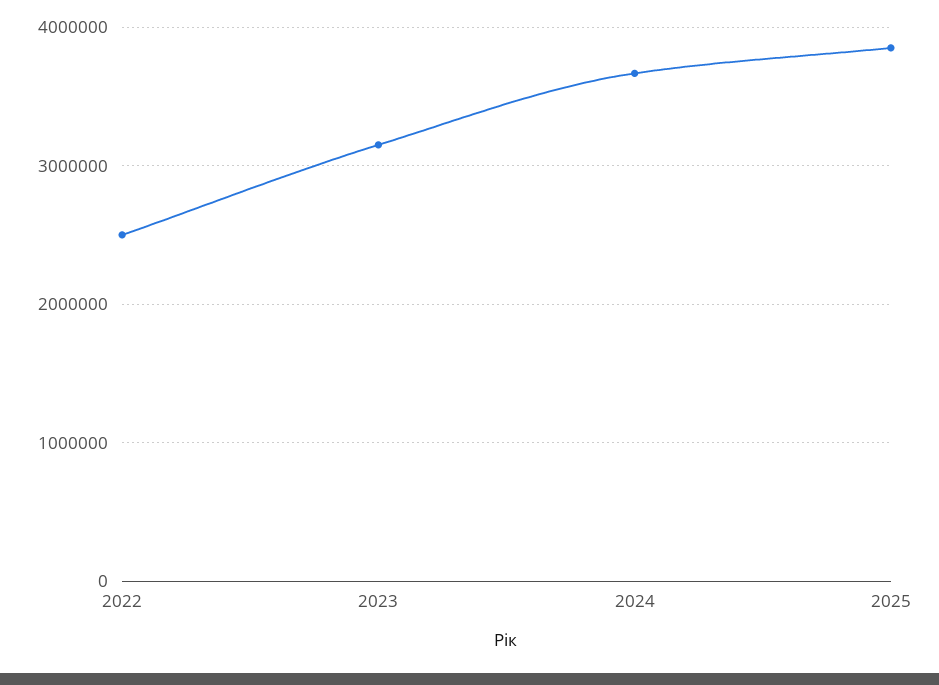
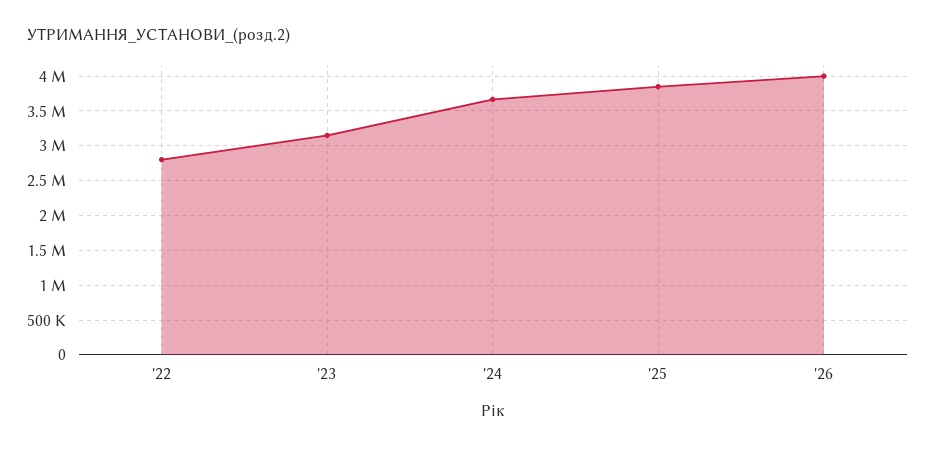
2022: 2500000 -> 2800000
'26: none -> 4000000

